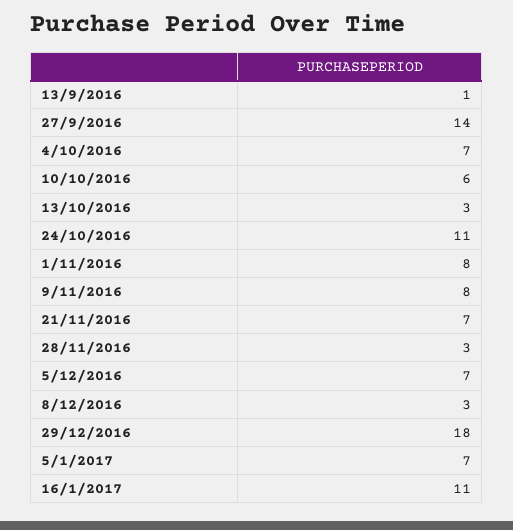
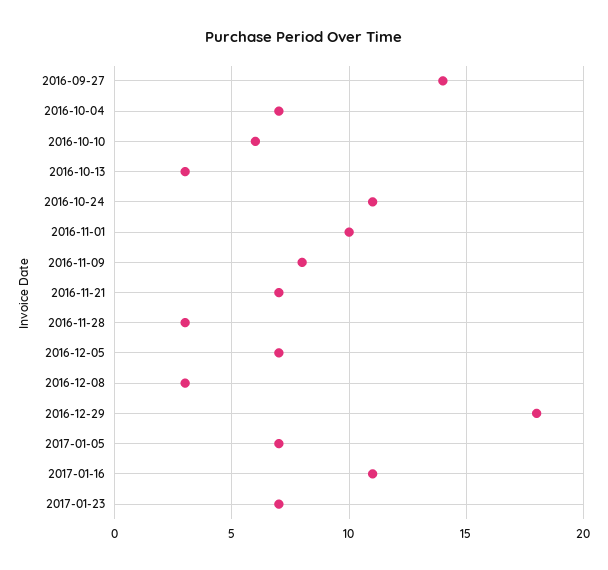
13/9/2016: 1 -> none
1/11/2016: 8 -> 10
2017-01-23: none -> 7

